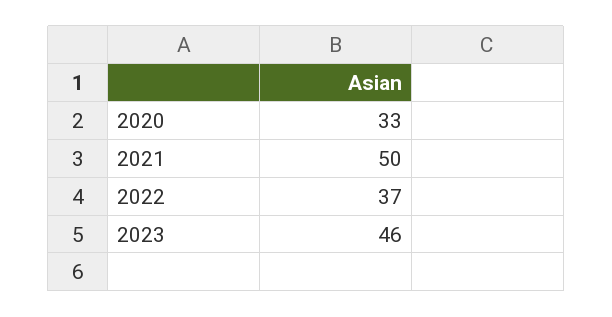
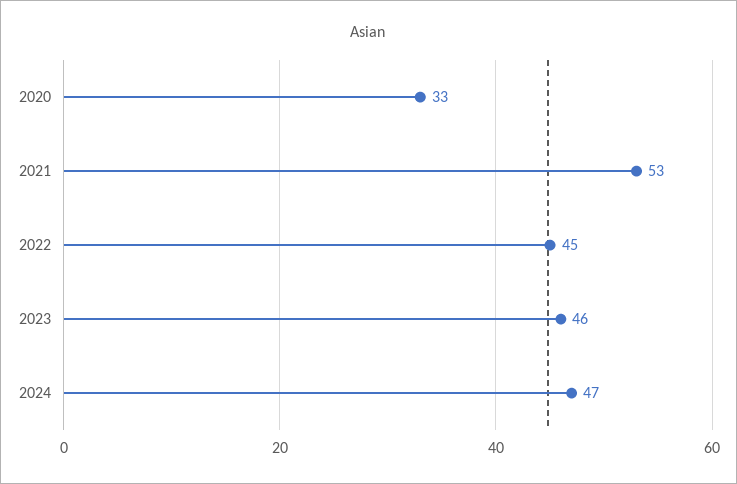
2021: 50 -> 53
2022: 37 -> 45
2024: none -> 47

